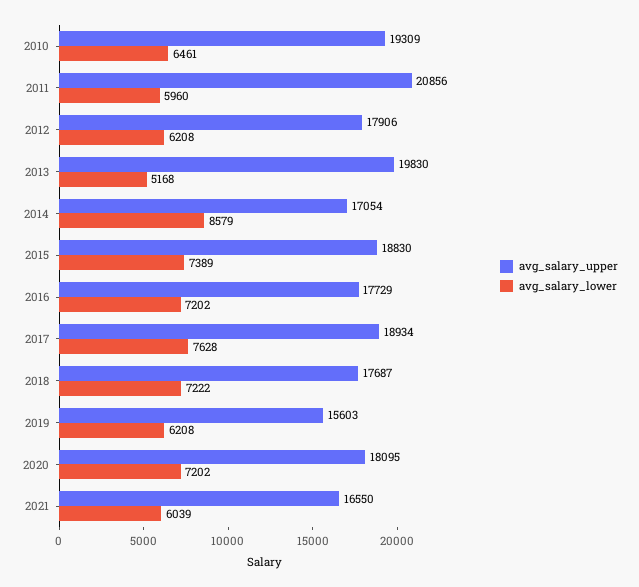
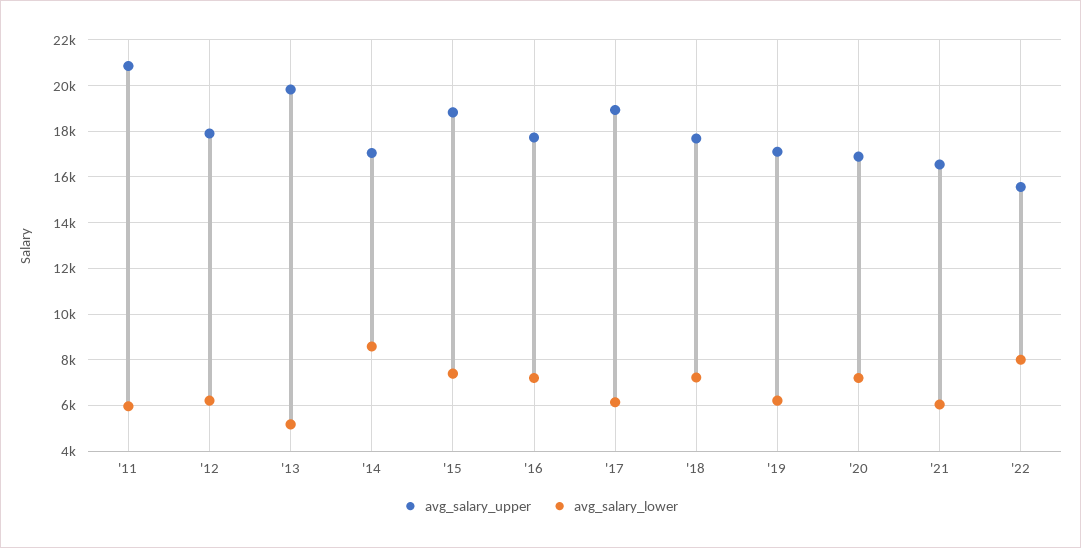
avg_salary_upper, 2010: 19309 -> none
avg_salary_lower, 2010: 6461 -> none
avg_salary_lower, 2017: 7628 -> 6000
avg_salary_upper, 2019: 15603 -> 17000
avg_salary_upper, 2020: 18095 -> 17000
avg_salary_upper, '22: none -> 15500
avg_salary_lower, '22: none -> 8000

